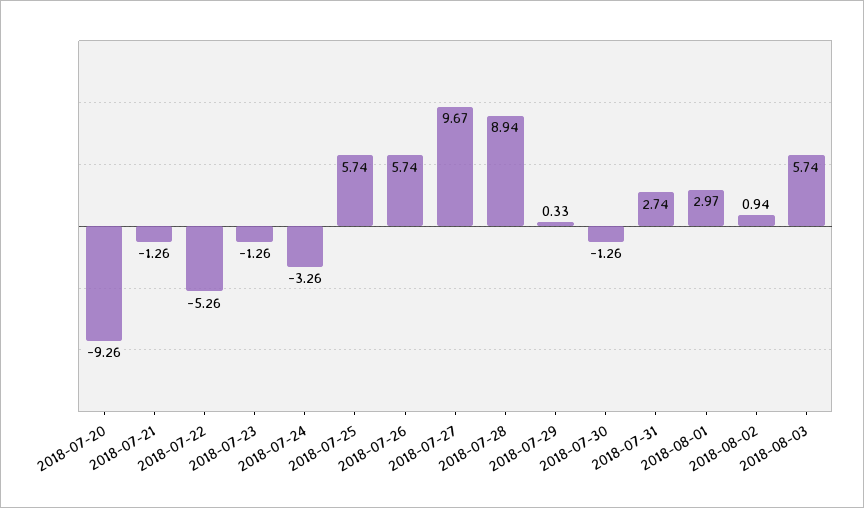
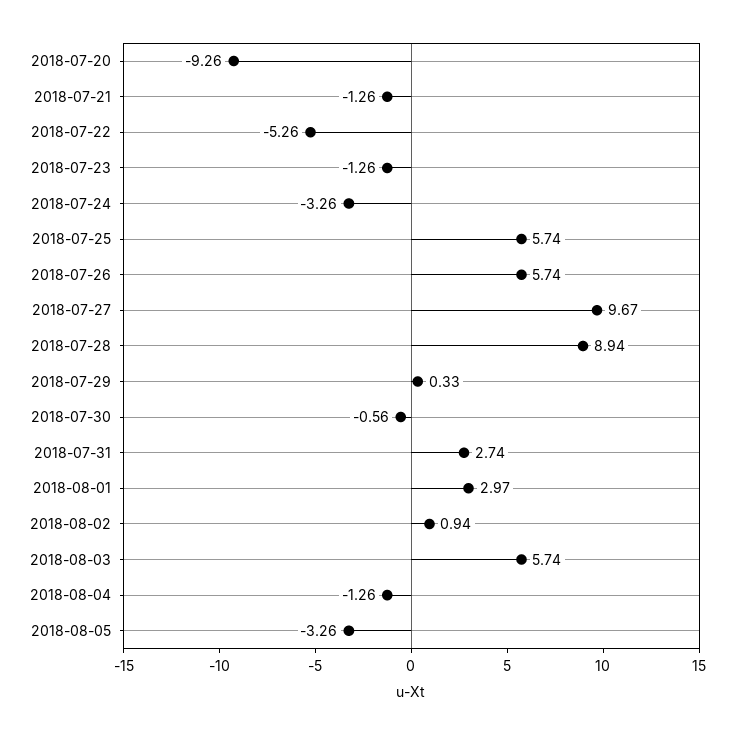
2018-07-30: -1.26 -> -0.56
2018-08-04: none -> -1.26
2018-08-05: none -> -3.26

